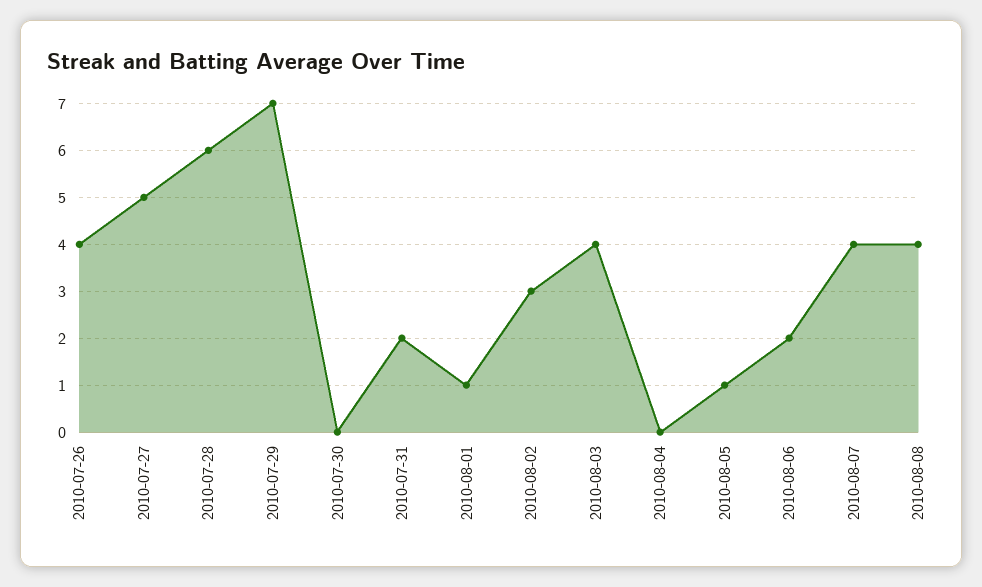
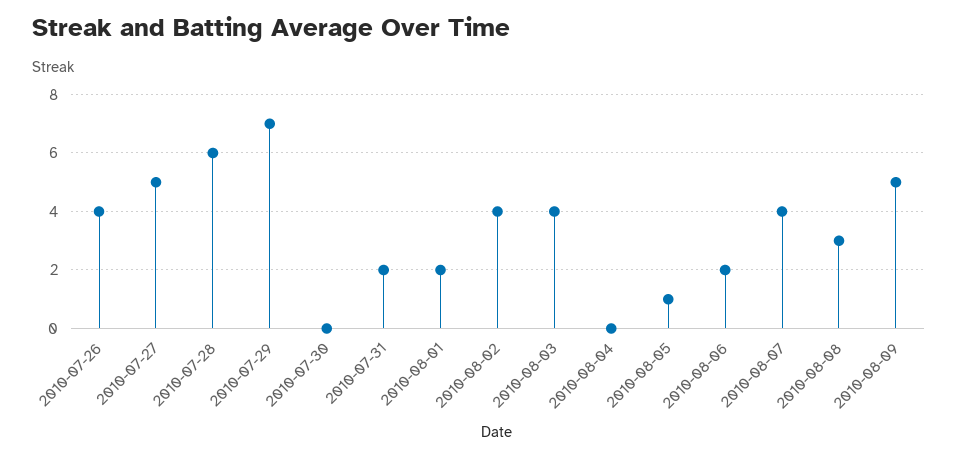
2010-08-01: 1 -> 2
2010-08-02: 3 -> 4
2010-08-08: 4 -> 3
2010-08-09: none -> 5

